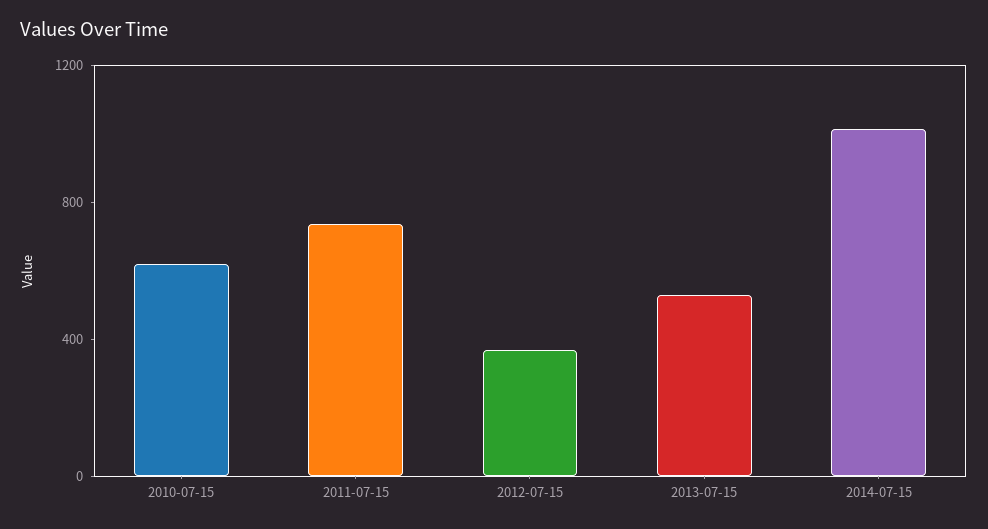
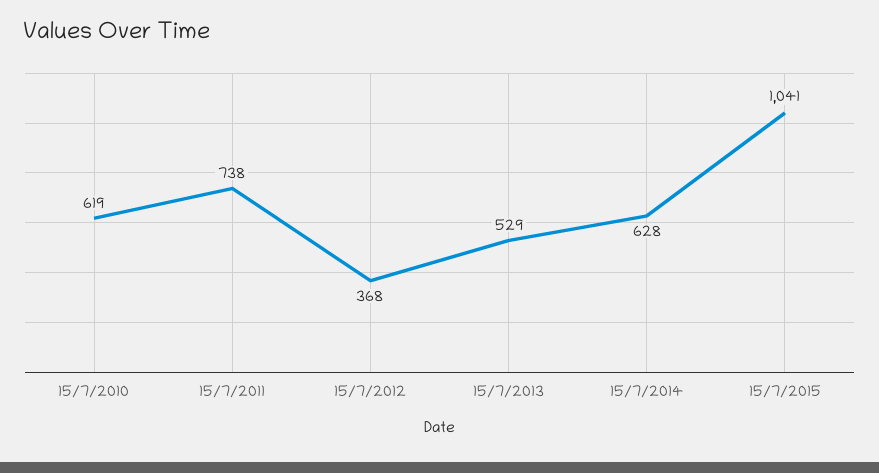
2014-07-15: 1000 -> 628
15/7/2015: none -> 1041

